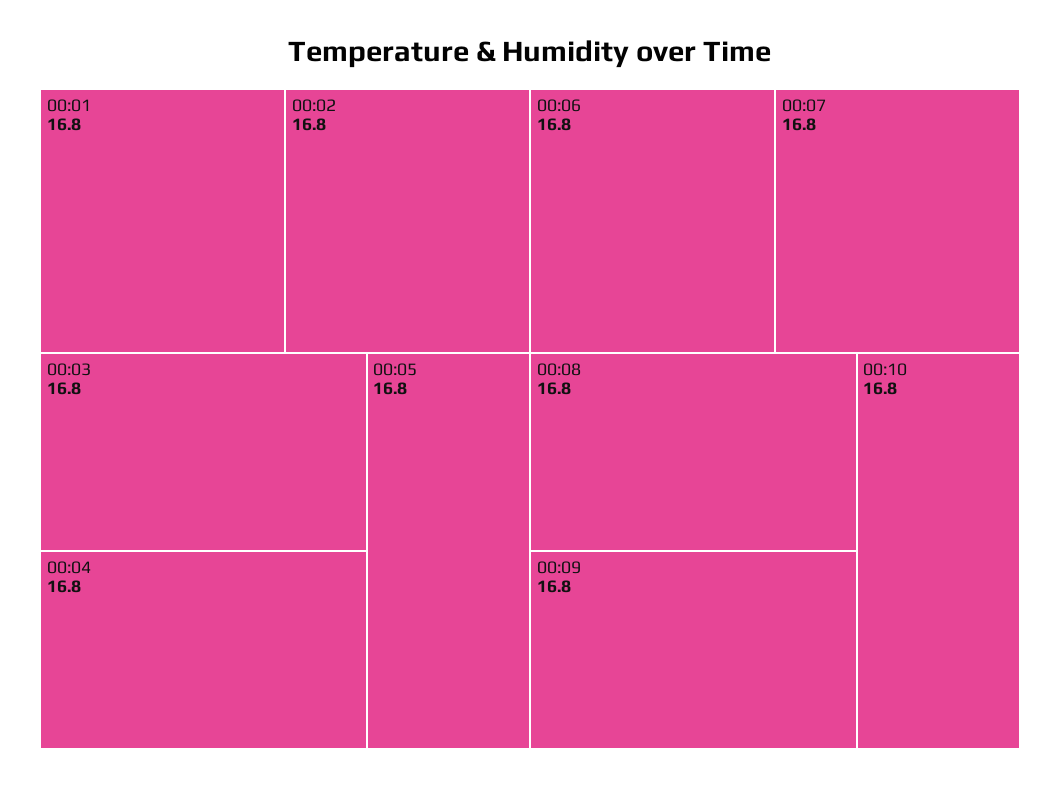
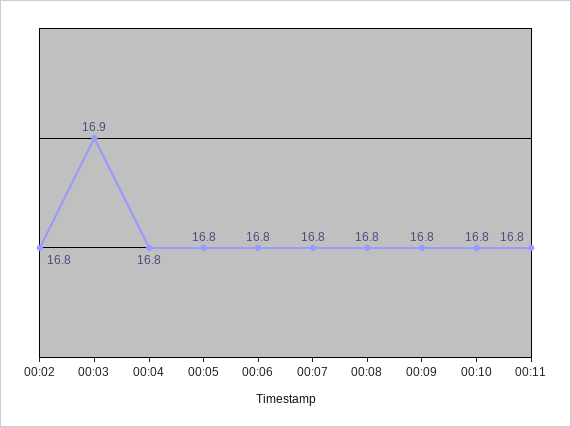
00:01: 16.8 -> none
00:03: 16.8 -> 16.9
00:11: none -> 16.8

